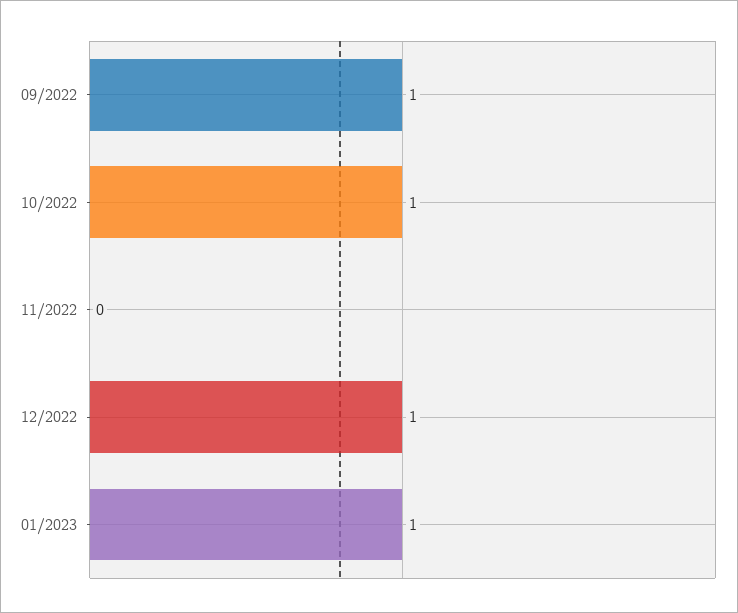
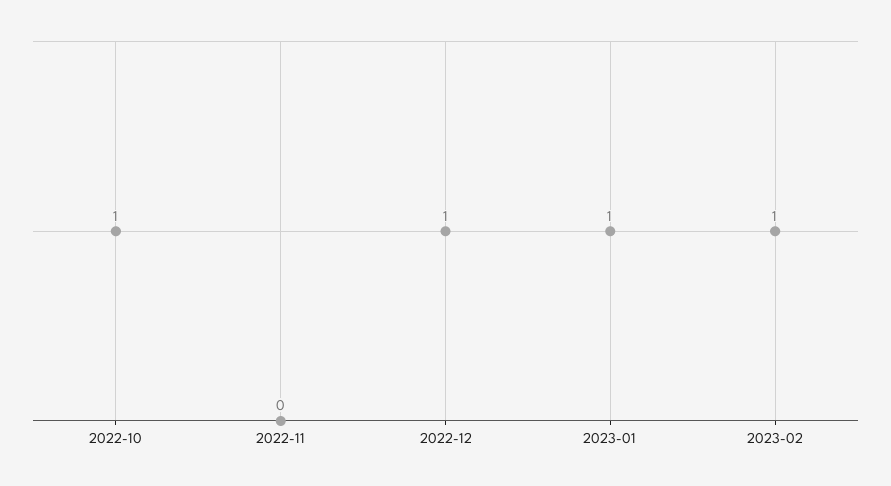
09/2022: 1 -> none
2023-02: none -> 1

